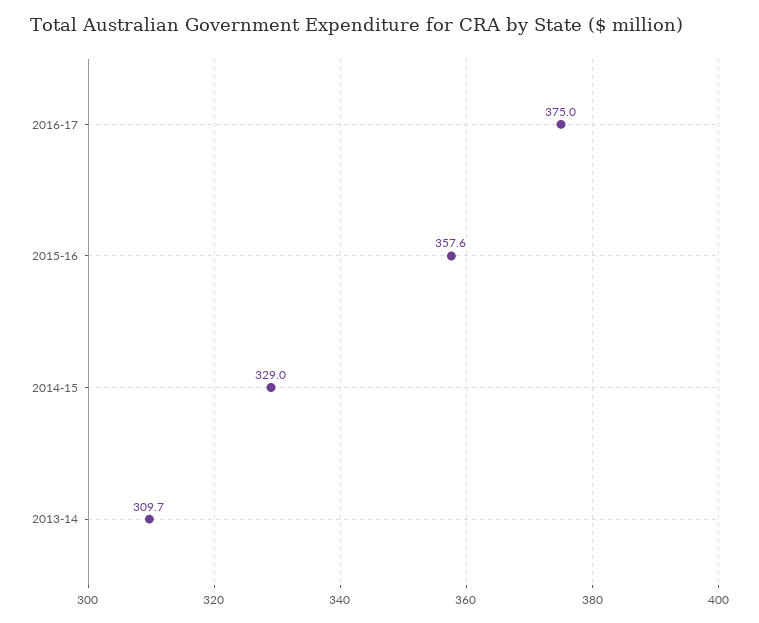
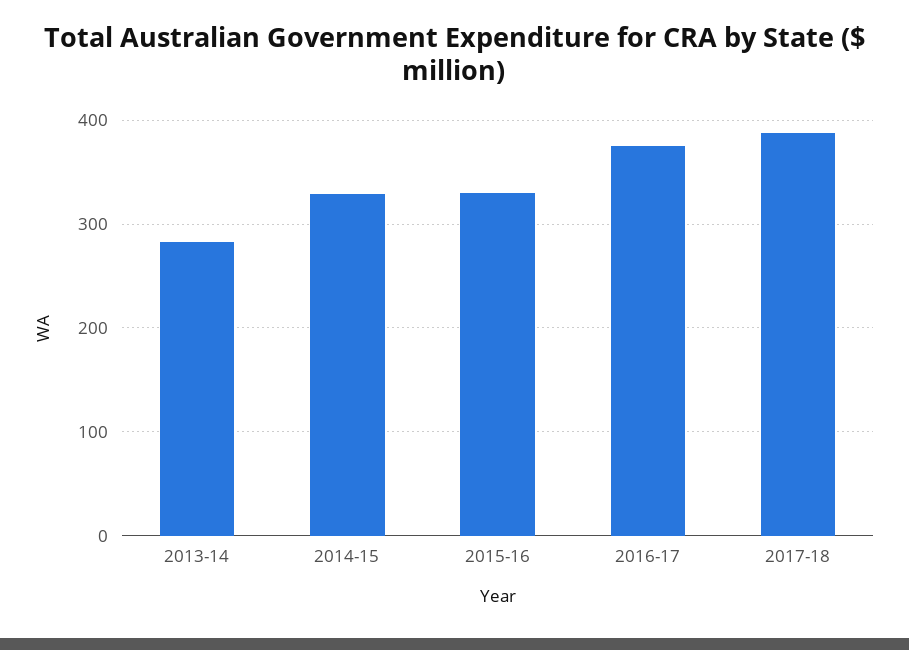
2015-16: 357.6 -> 330
2013-14: 309.7 -> 280
2017-18: none -> 390

